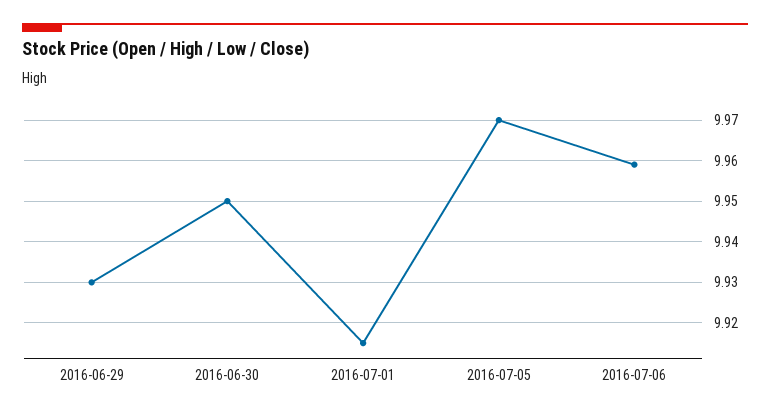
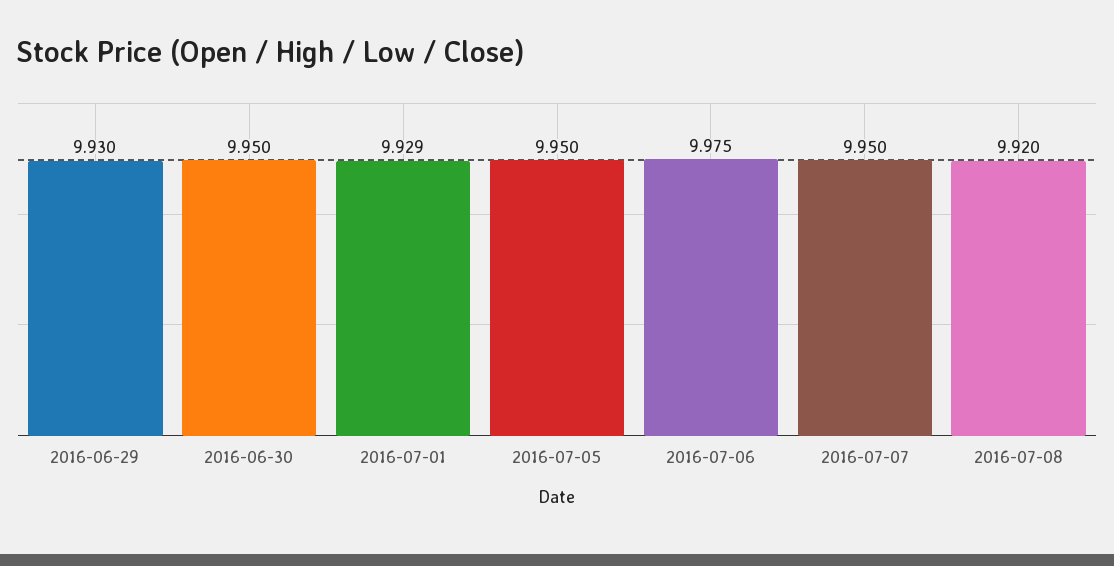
2016-07-01: 9.915 -> 9.929
2016-07-05: 9.97 -> 9.95
2016-07-06: 9.96 -> 9.975
2016-07-07: none -> 9.95
2016-07-08: none -> 9.92

